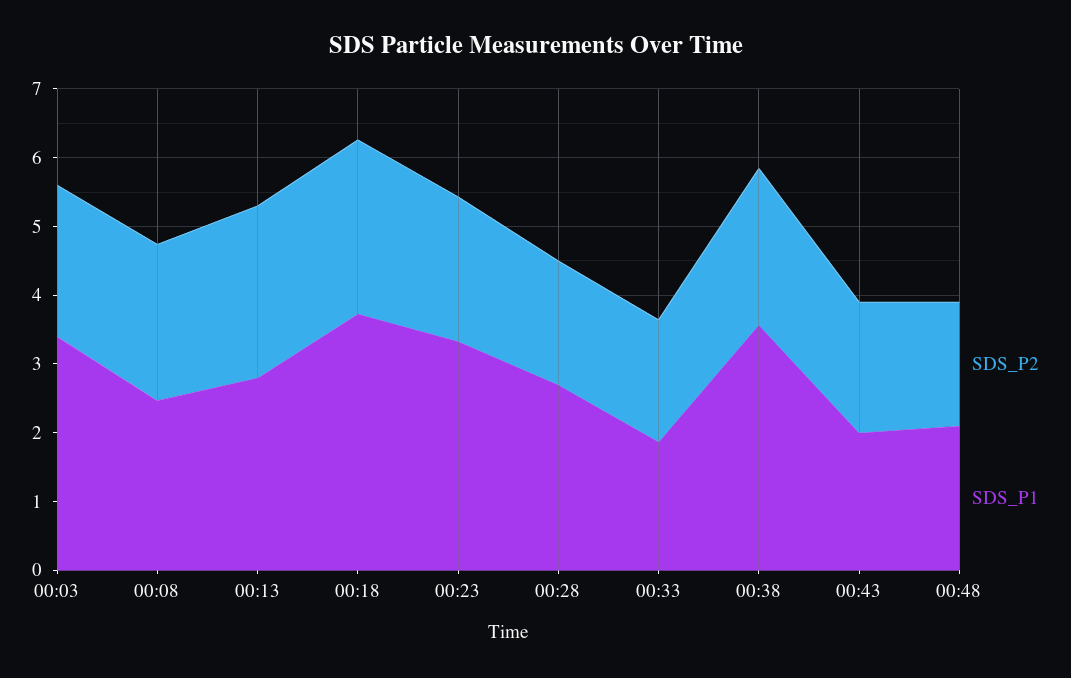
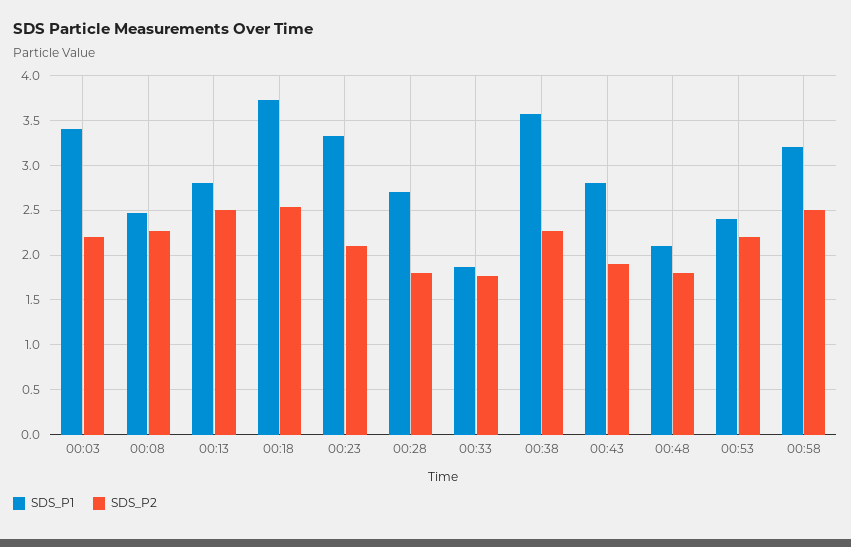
SDS_P1, 00:43: 2 -> 2.8
SDS_P1, 00:53: none -> 2.4
SDS_P2, 00:53: none -> 2.2
SDS_P1, 00:58: none -> 3.2
SDS_P2, 00:58: none -> 2.5

